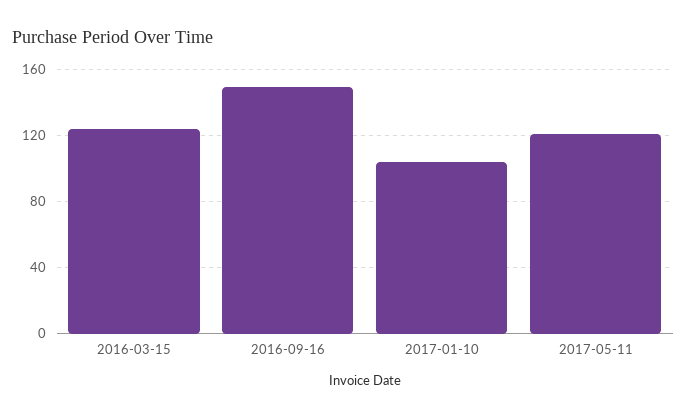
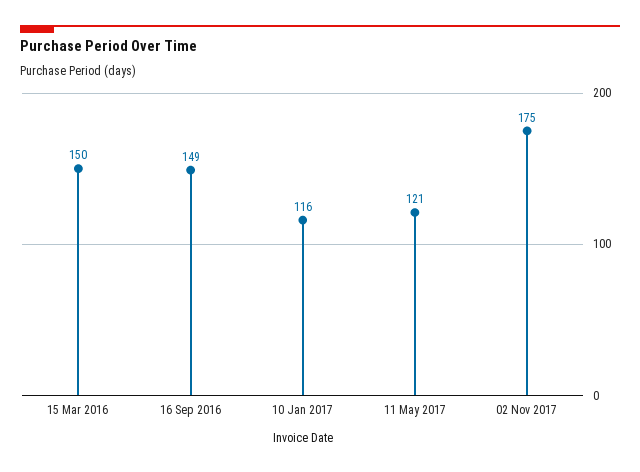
2016-03-15: 125 -> 150
2017-01-10: 105 -> 116
02 Nov 2017: none -> 175

